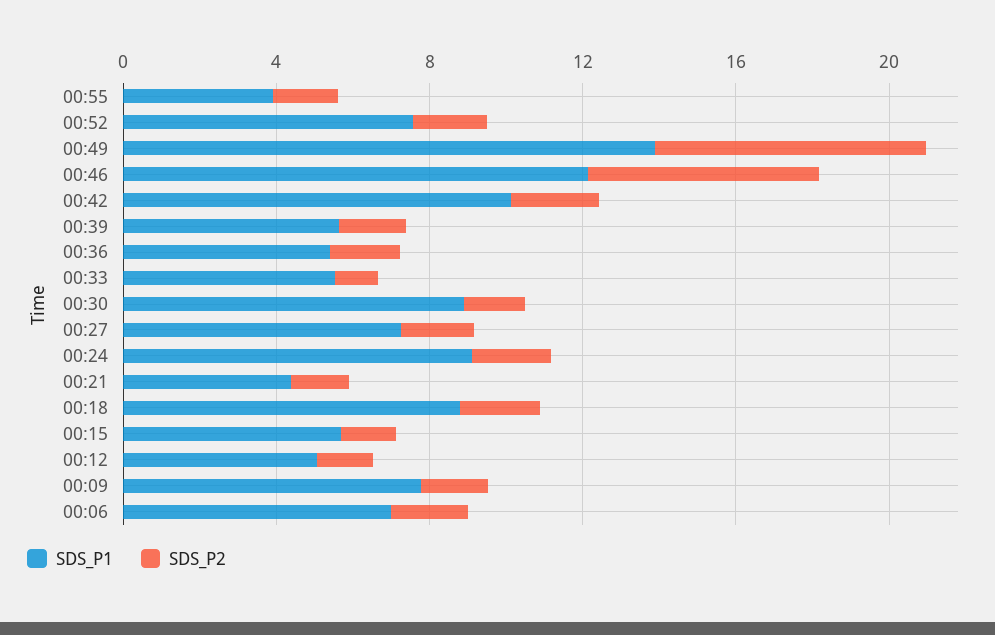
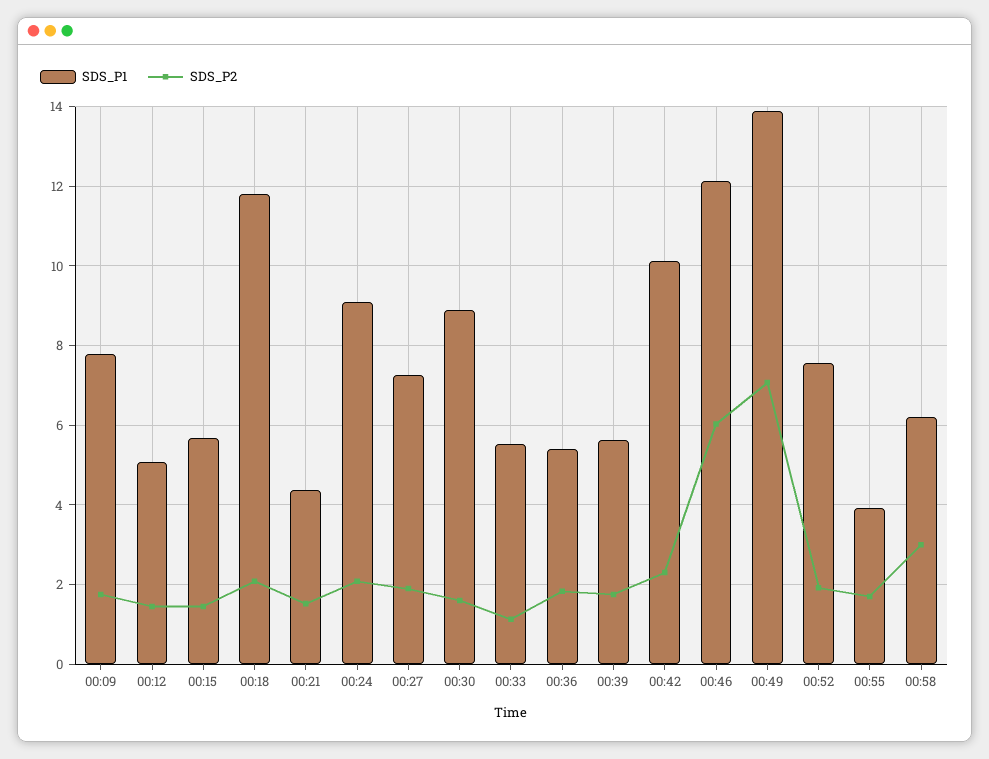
SDS_P1, 00:18: 9 -> 11.8
SDS_P1, 00:06: 7 -> none
SDS_P2, 00:06: 2 -> none
SDS_P1, 00:58: none -> 6.2
SDS_P2, 00:58: none -> 3

